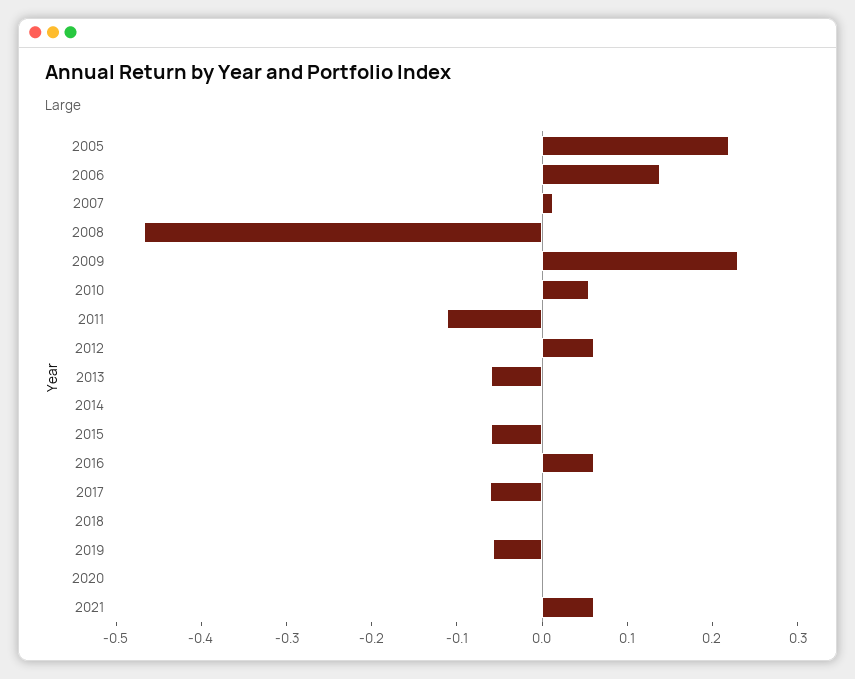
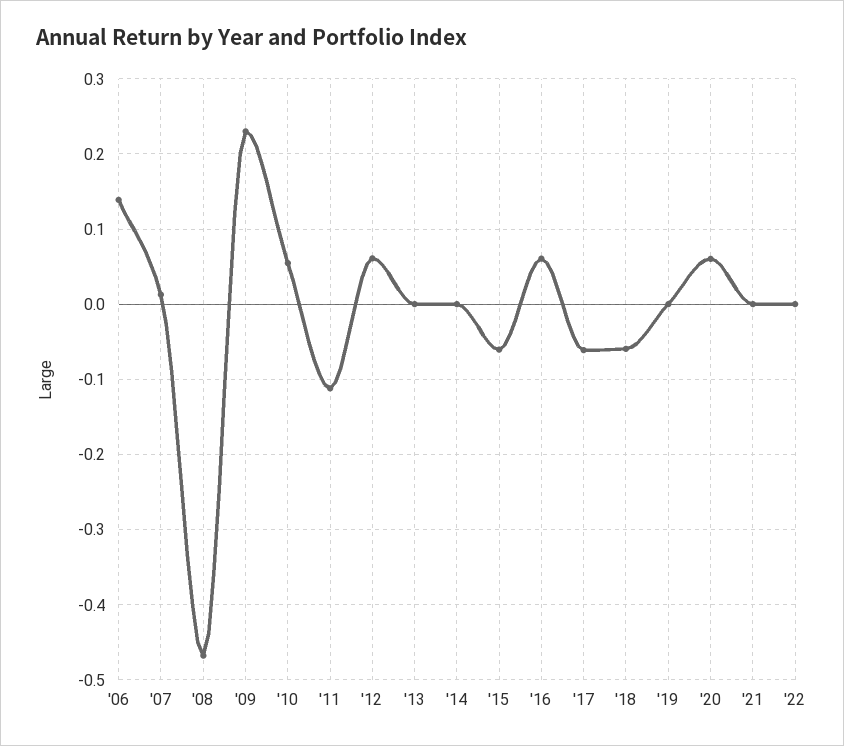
2005: 0.22 -> none
2013: -0.06 -> 0
2018: 0 -> -0.06
2019: -0.06 -> 0
2020: 0 -> 0.06
2021: 0.06 -> 0
'22: none -> 0

